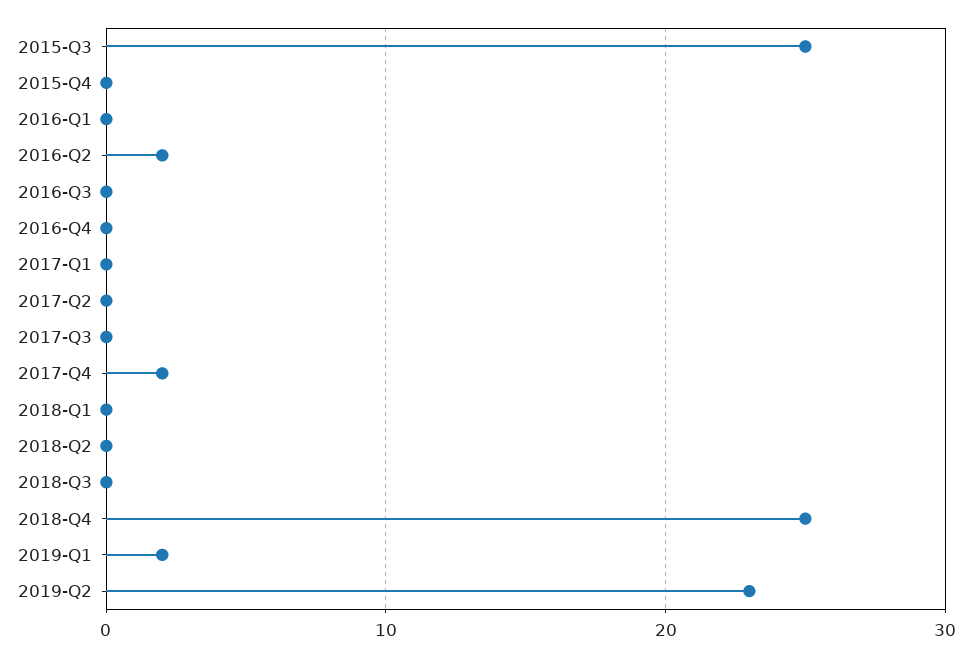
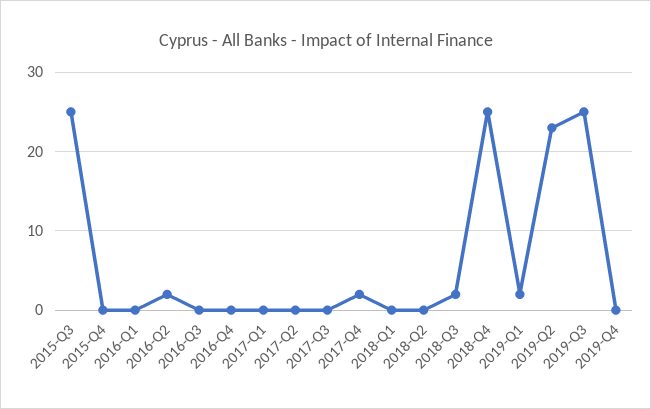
2018-Q3: 0 -> 2
2019-Q3: none -> 25
2019-Q4: none -> 0

